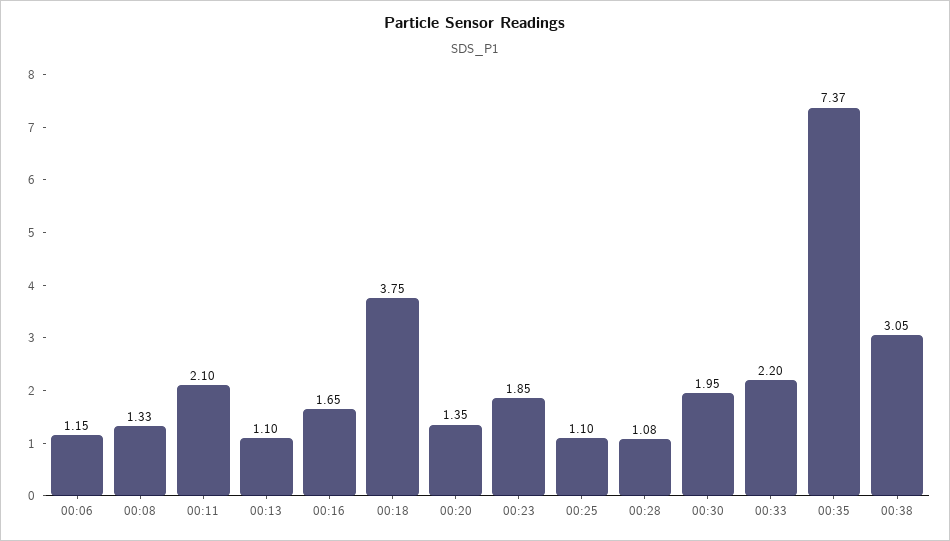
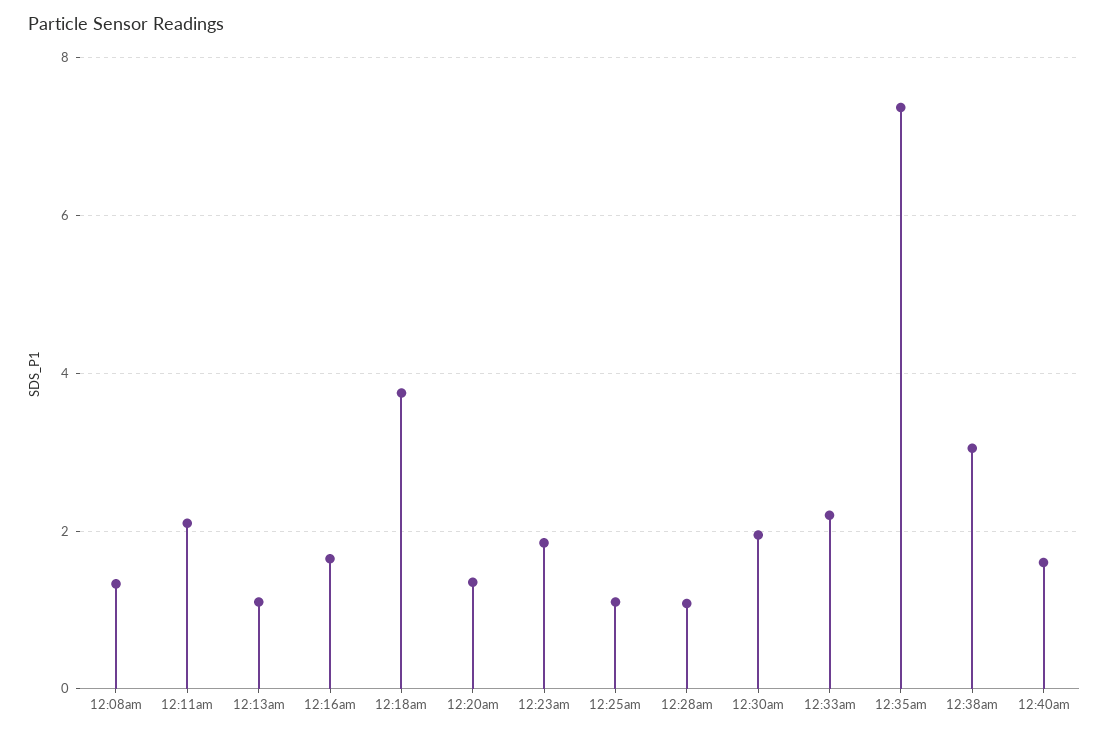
00:06: 1.15 -> none
12:40am: none -> 1.6

